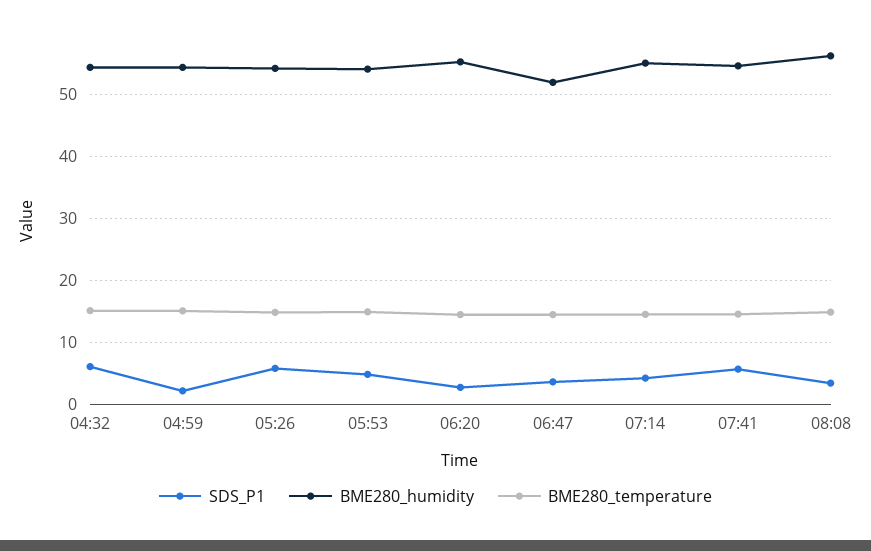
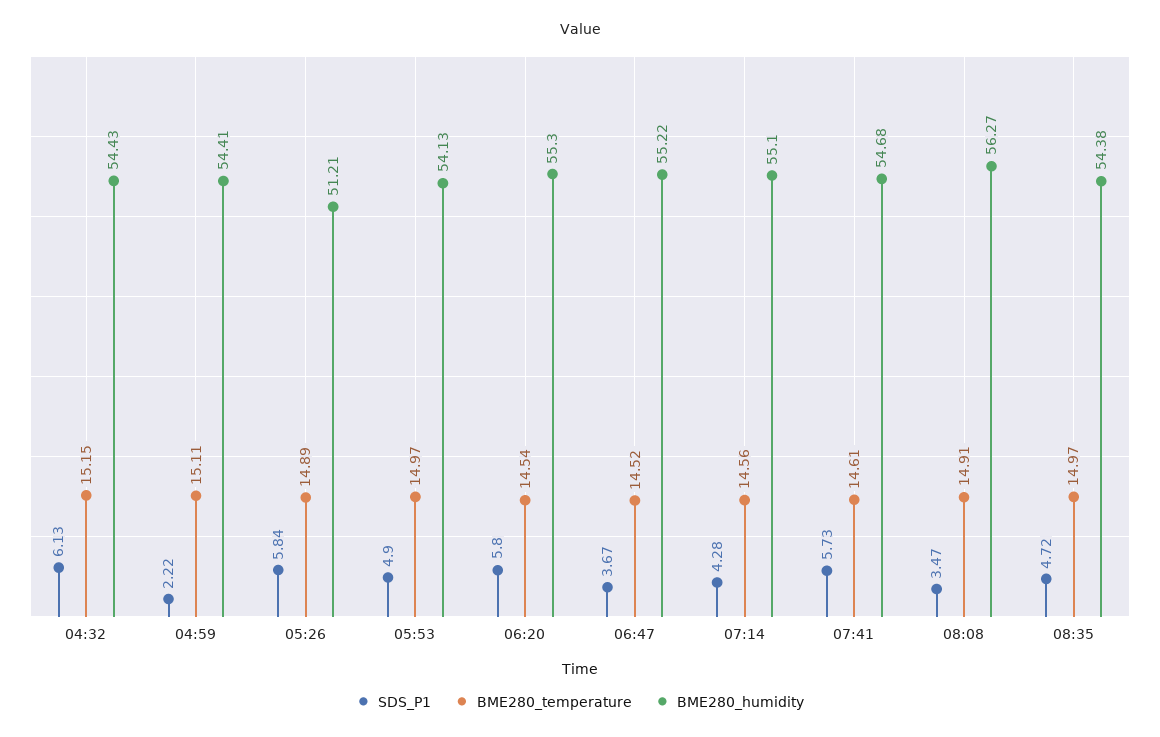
BME280_humidity, 05:26: 54 -> 51.21
SDS_P1, 06:20: 3 -> 5.8
BME280_humidity, 06:47: 52 -> 55.22
SDS_P1, 08:35: none -> 4.72
BME280_temperature, 08:35: none -> 14.97
BME280_humidity, 08:35: none -> 54.38

